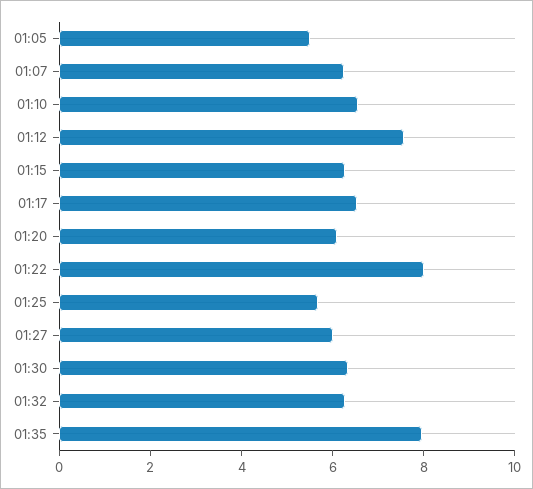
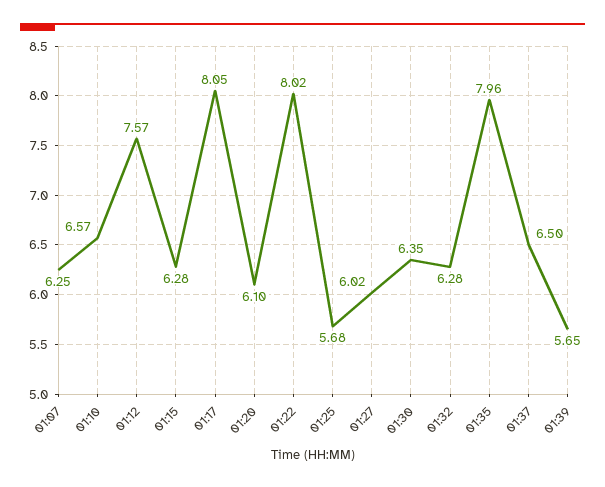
01:05: 5.5 -> none
01:17: 6.5 -> 8.05
01:37: none -> 6.5
01:39: none -> 5.65

